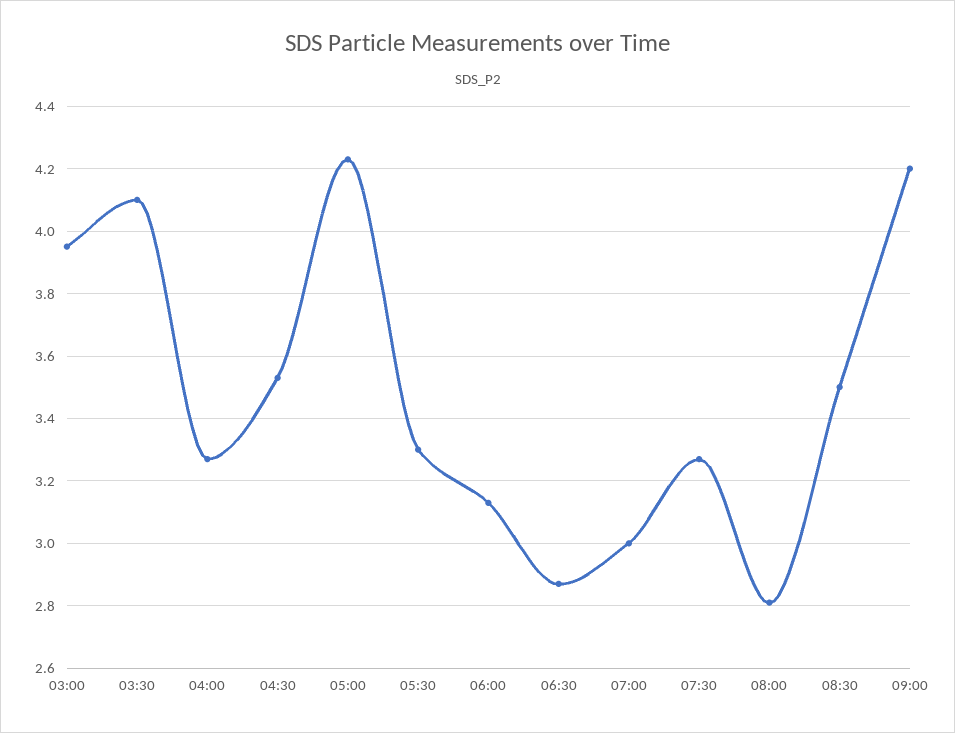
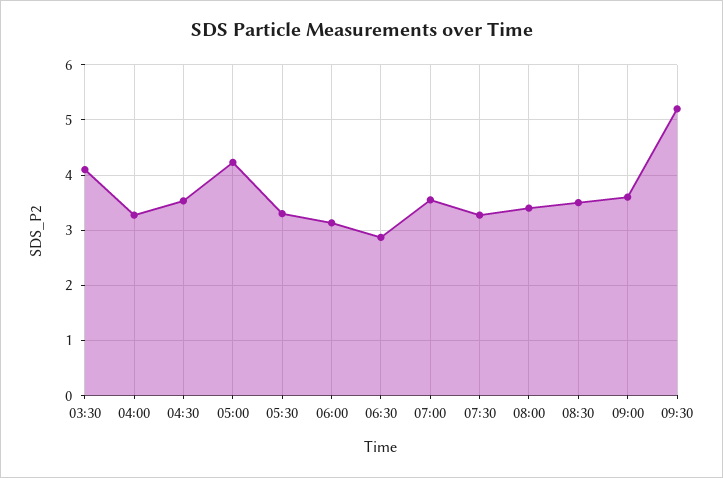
03:00: 3.95 -> none
07:00: 3 -> 3.6
08:00: 2.8 -> 3.4
09:00: 4.2 -> 3.6
09:30: none -> 5.2

